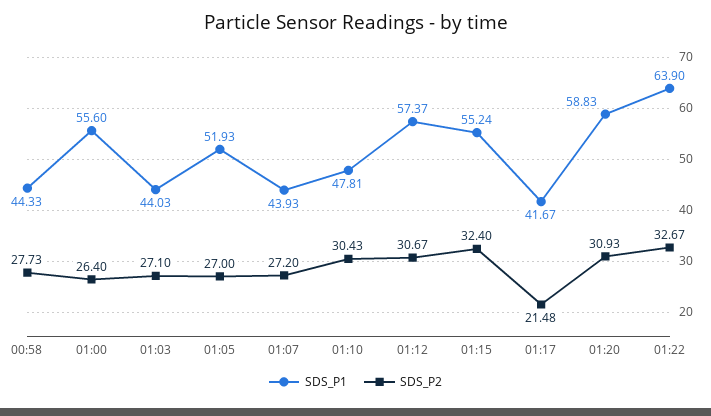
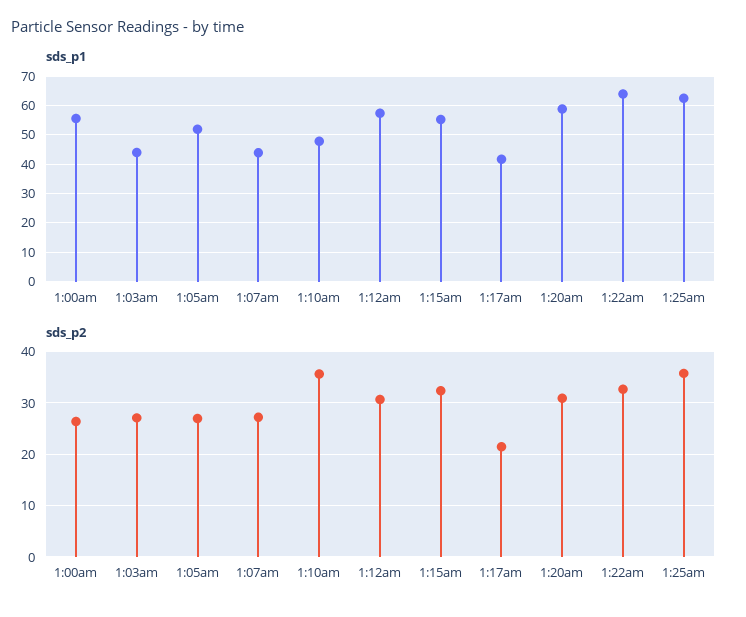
SDS_P1, 00:58: 44.33 -> none
SDS_P2, 00:58: 27.73 -> none
SDS_P2, 01:10: 30.43 -> 36
SDS_P1, 1:25am: none -> 62.5
SDS_P2, 1:25am: none -> 36

